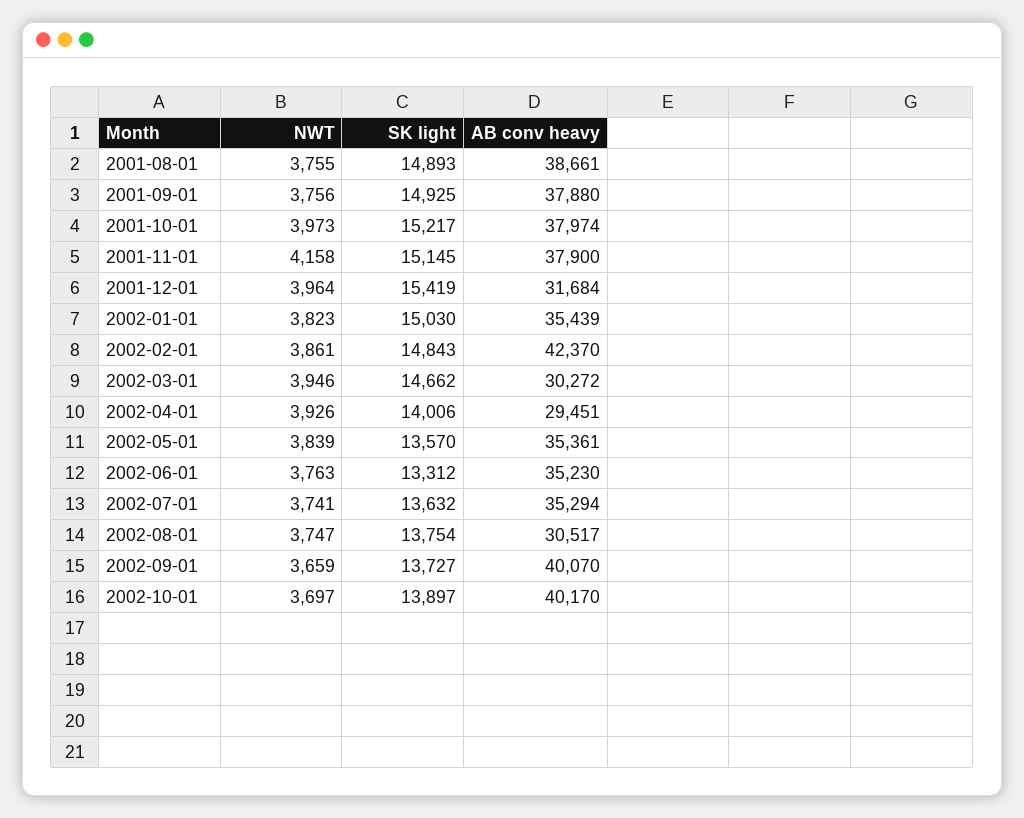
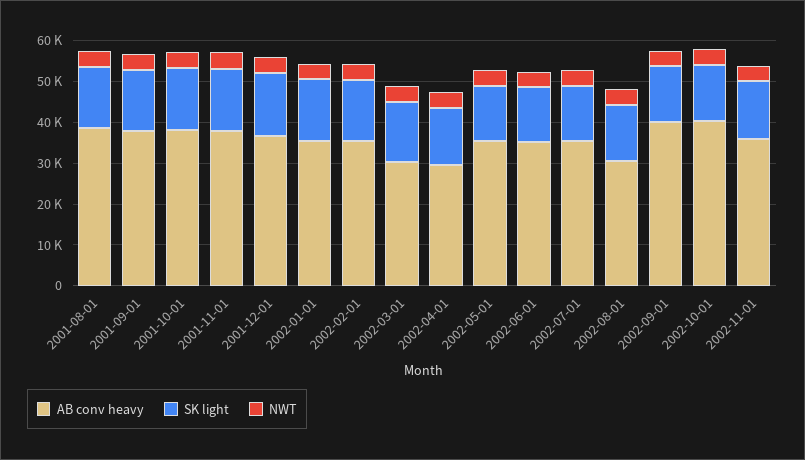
AB conv heavy, 2001-12-01: 31684 -> 36000
AB conv heavy, 2002-02-01: 42370 -> 36000
AB conv heavy, 2002-11-01: none -> 36000
SK light, 2002-11-01: none -> 14000
NWT, 2002-11-01: none -> 4000

